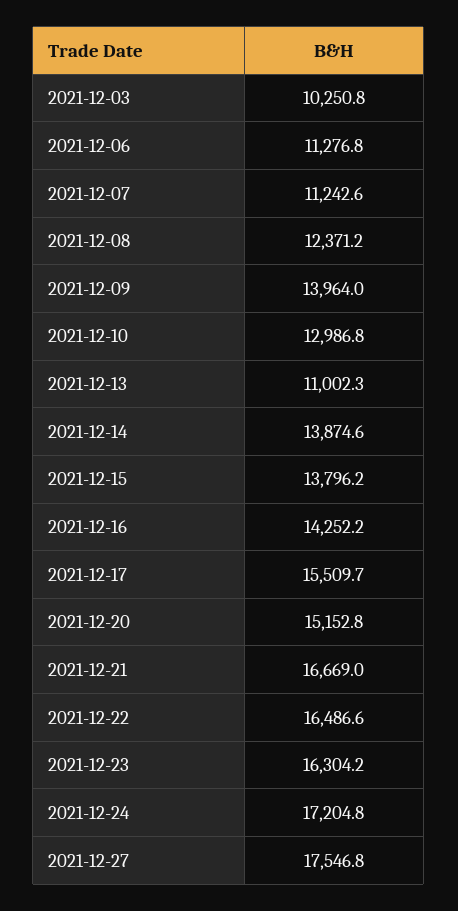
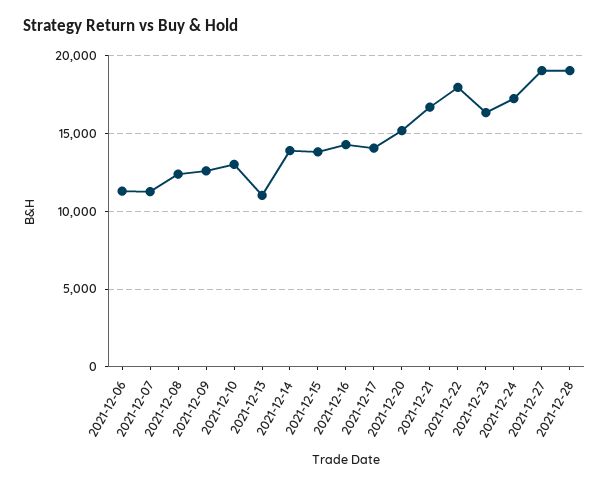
2021-12-03: 10250.8 -> none
2021-12-09: 13964 -> 12500
2021-12-17: 15509.7 -> 14000
2021-12-22: 16486.6 -> 18000
2021-12-27: 17546.8 -> 19000
2021-12-28: none -> 19000

